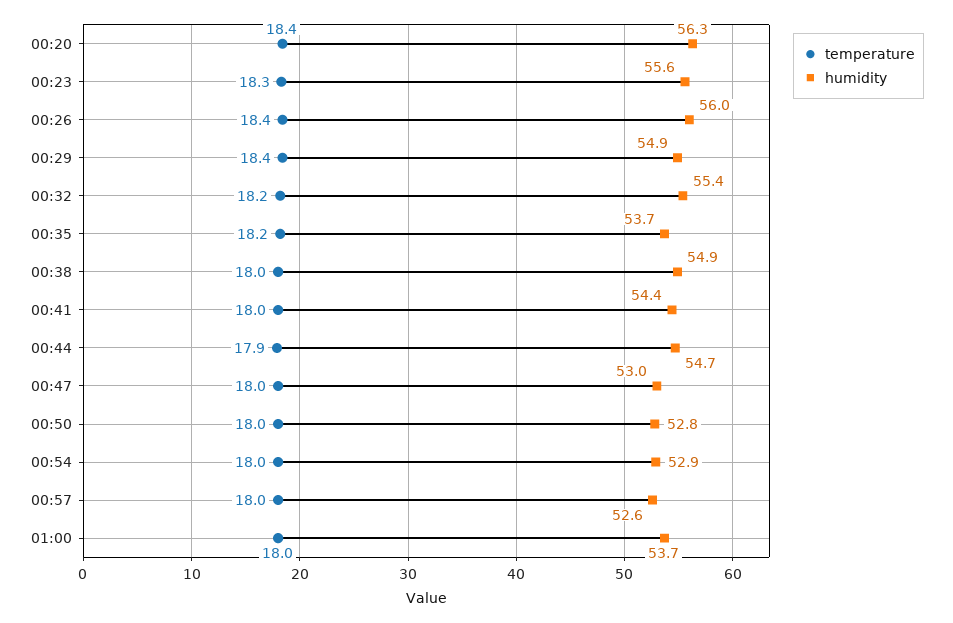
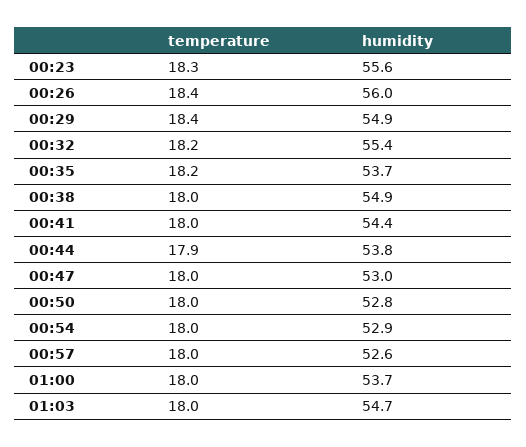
temperature, 00:20: 18.4 -> none
humidity, 00:20: 56.3 -> none
humidity, 00:44: 54.7 -> 53.8
temperature, 01:03: none -> 18
humidity, 01:03: none -> 54.7

